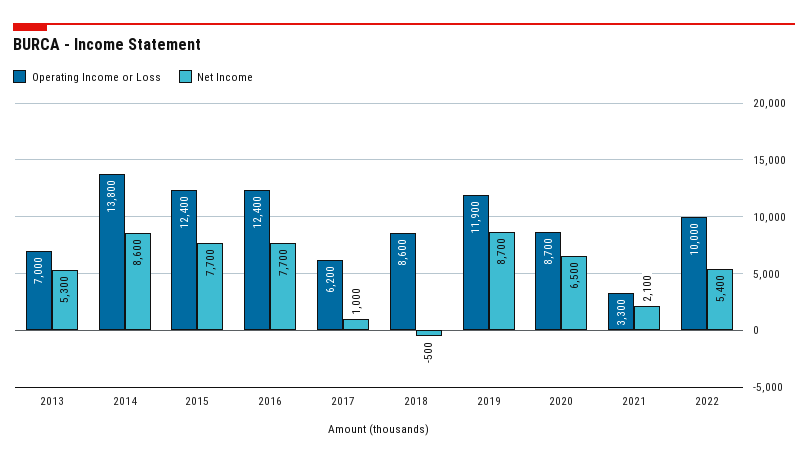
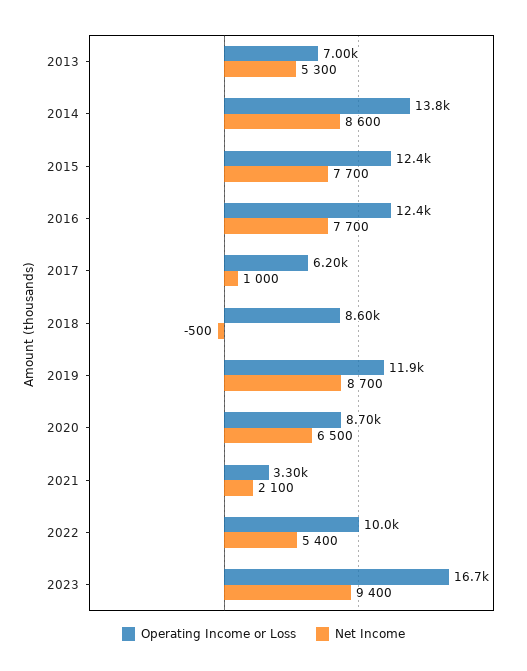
Operating Income or Loss, 2023: none -> 16700
Net Income, 2023: none -> 9400

